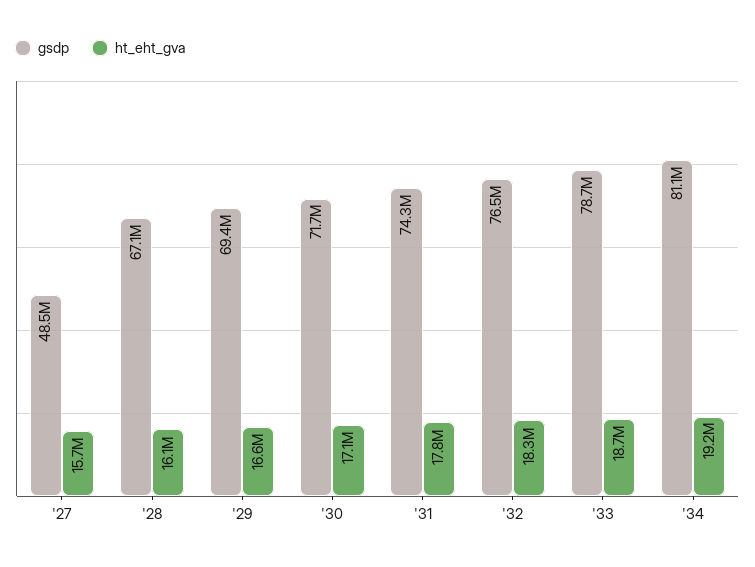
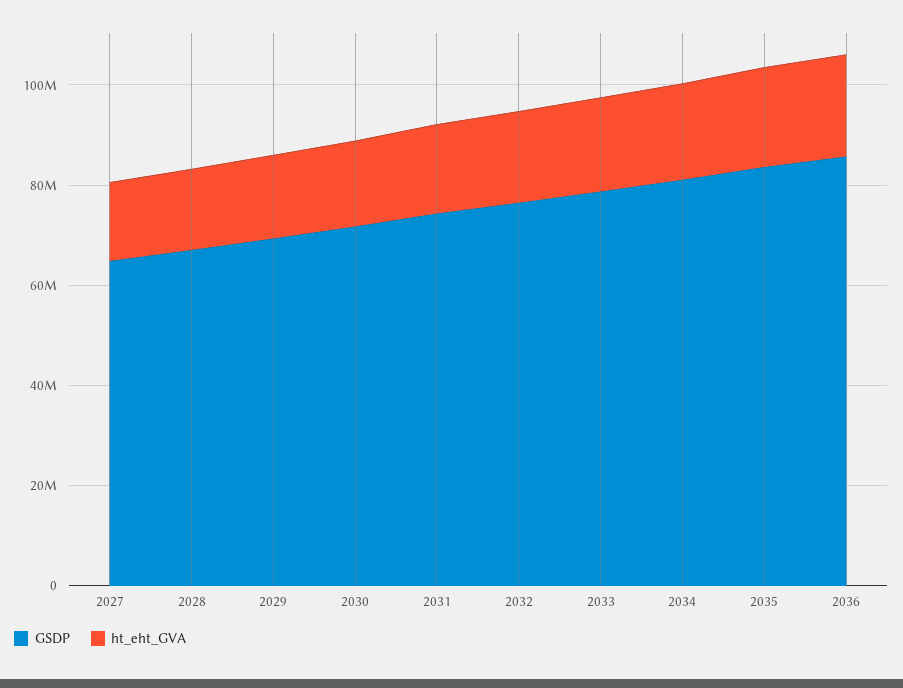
gsdp, '27: 48500000 -> 65000000
gsdp, 2035: none -> 85000000
ht_eht_gva, 2035: none -> 20000000
gsdp, 2036: none -> 85000000
ht_eht_gva, 2036: none -> 20000000

